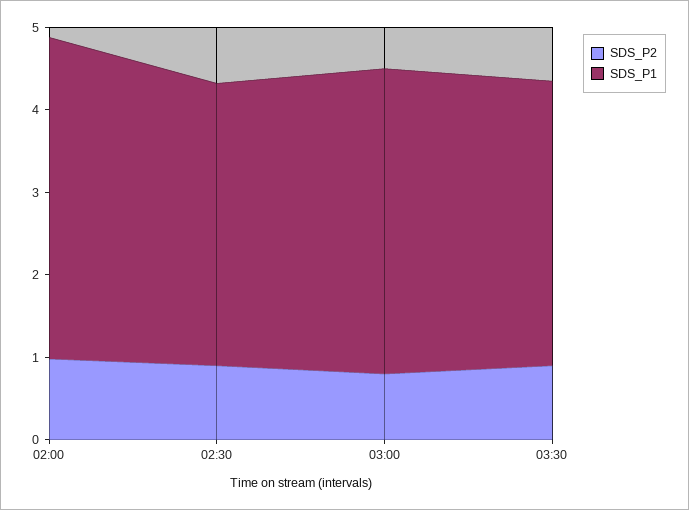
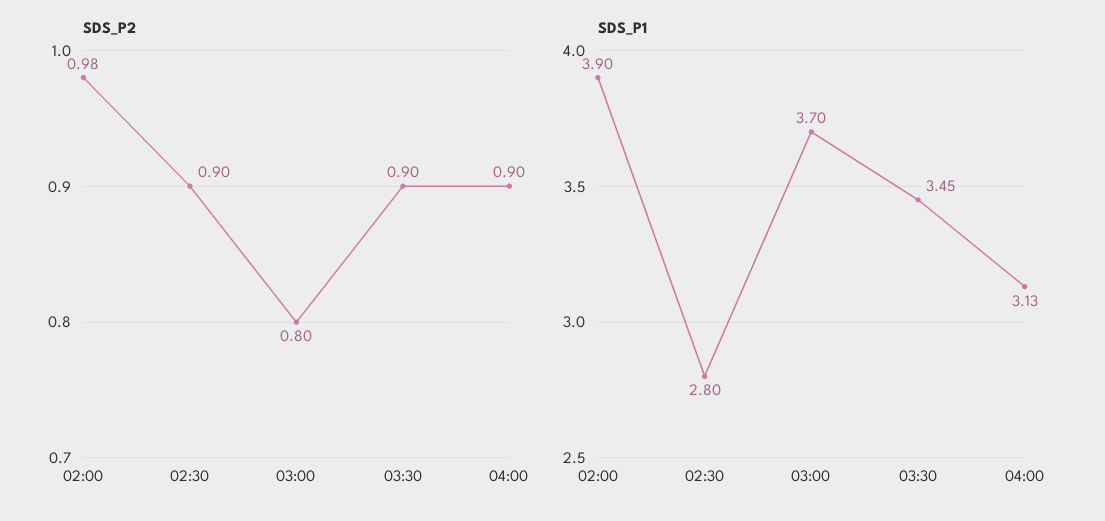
SDS_P1, 02:30: 3.4 -> 2.8
SDS_P2, 04:00: none -> 0.9
SDS_P1, 04:00: none -> 3.13

